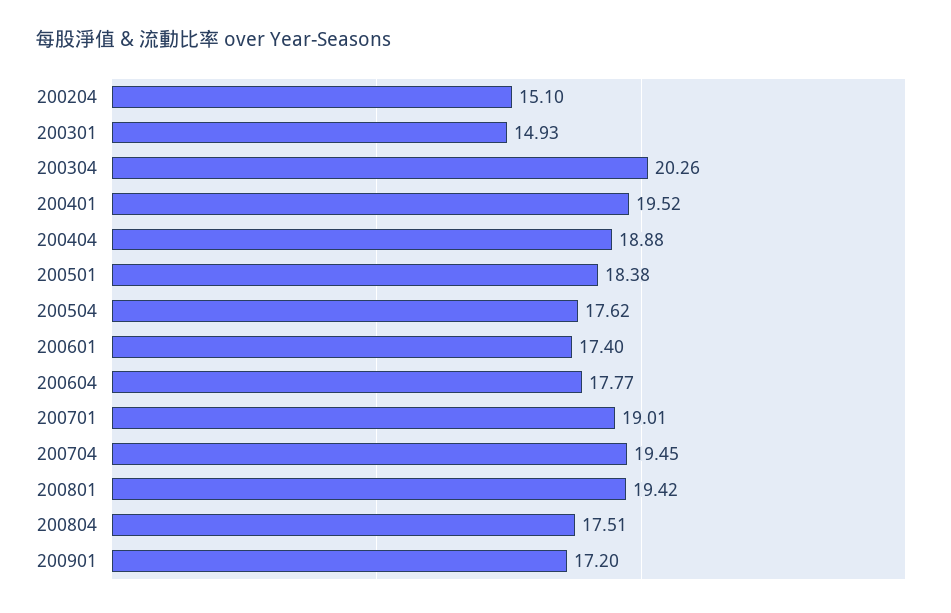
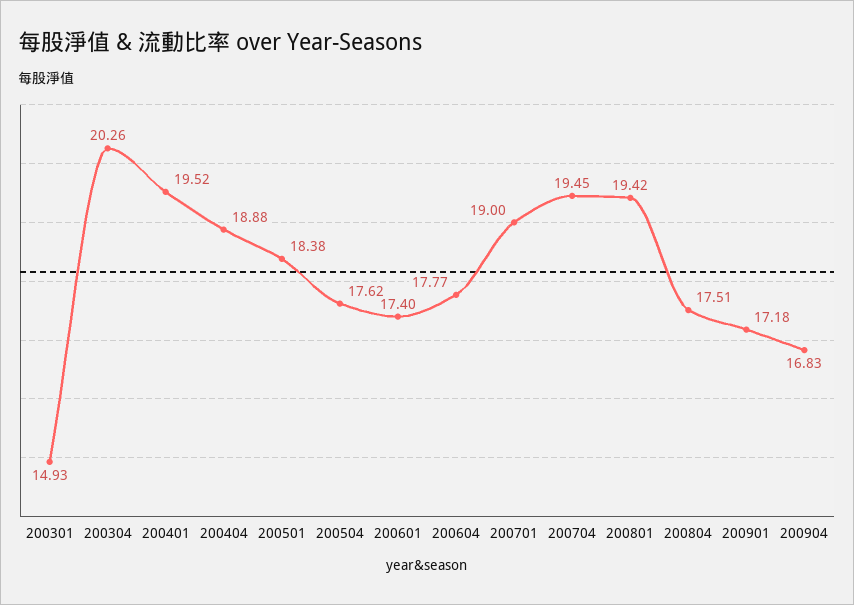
200204: 15.1 -> none
200701: 19.01 -> 19
200901: 17.2 -> 17.18
200904: none -> 16.83

